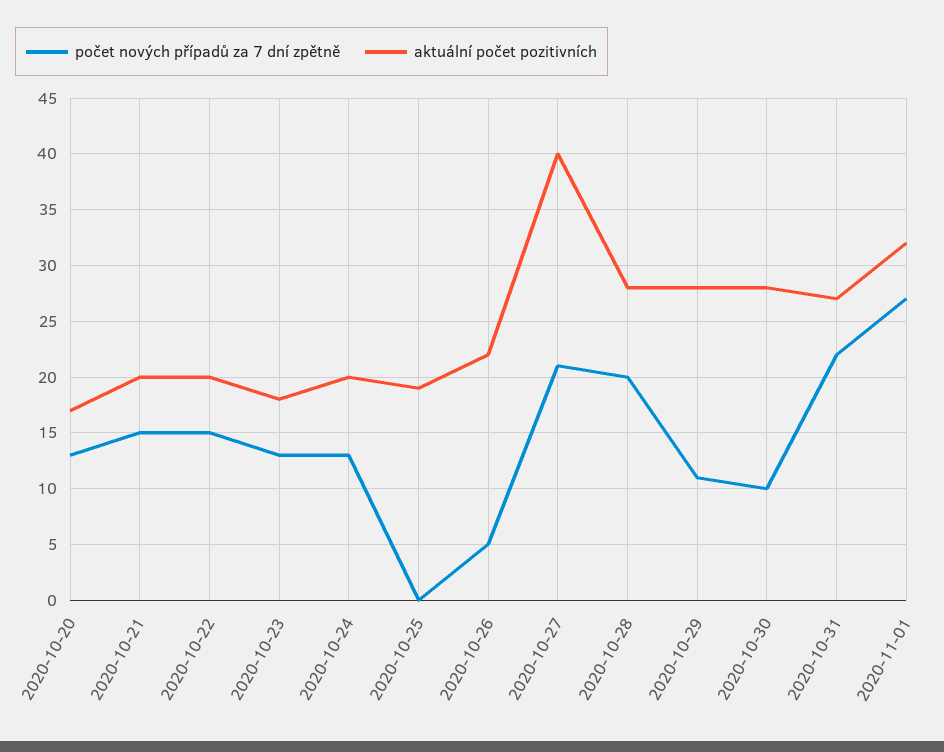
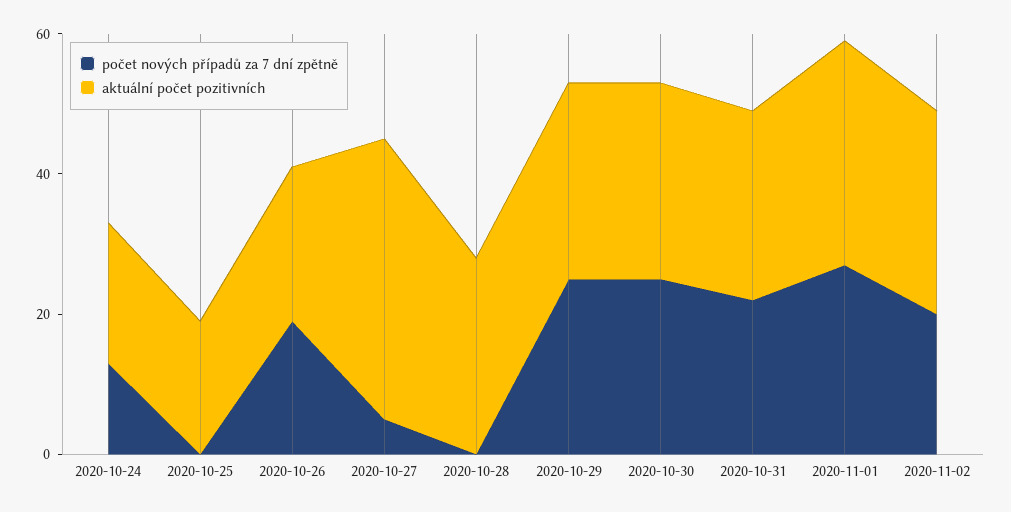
počet nových případů za 7 dní zpětně, 2020-10-20: 13 -> none
aktuální počet pozitivních, 2020-10-20: 17 -> none
počet nových případů za 7 dní zpětně, 2020-10-21: 15 -> none
aktuální počet pozitivních, 2020-10-21: 20 -> none
počet nových případů za 7 dní zpětně, 2020-10-22: 15 -> none
aktuální počet pozitivních, 2020-10-22: 20 -> none
počet nových případů za 7 dní zpětně, 2020-10-23: 13 -> none
aktuální počet pozitivních, 2020-10-23: 18 -> none
počet nových případů za 7 dní zpětně, 2020-10-26: 5 -> 20
počet nových případů za 7 dní zpětně, 2020-10-27: 21 -> 5
počet nových případů za 7 dní zpětně, 2020-10-28: 20 -> 0
počet nových případů za 7 dní zpětně, 2020-10-29: 11 -> 25
počet nových případů za 7 dní zpětně, 2020-10-30: 10 -> 25
počet nových případů za 7 dní zpětně, 2020-11-02: none -> 20
aktuální počet pozitivních, 2020-11-02: none -> 30

